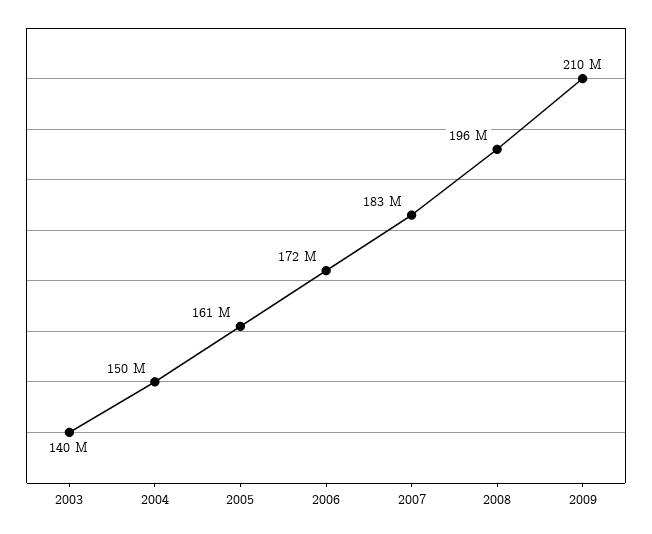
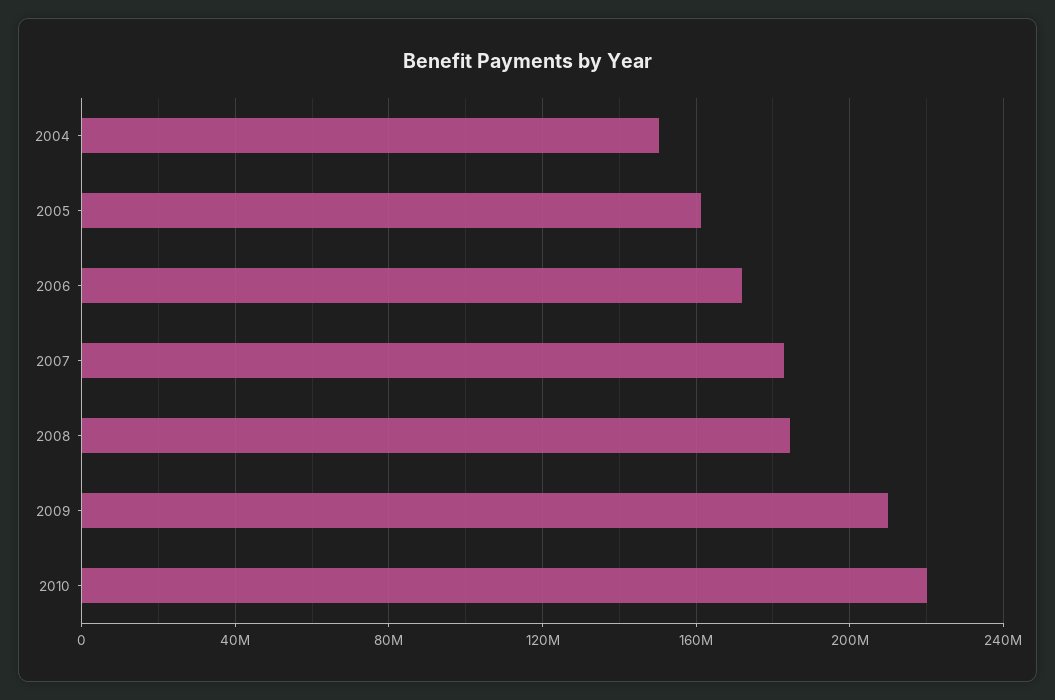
2003: 140000000 -> none
2008: 196000000 -> 185000000
2010: none -> 220000000

